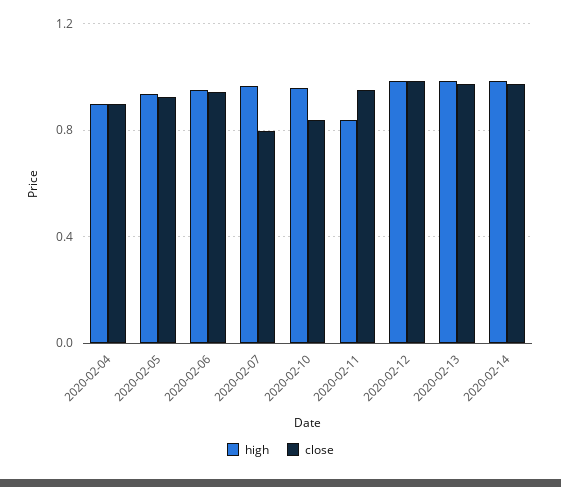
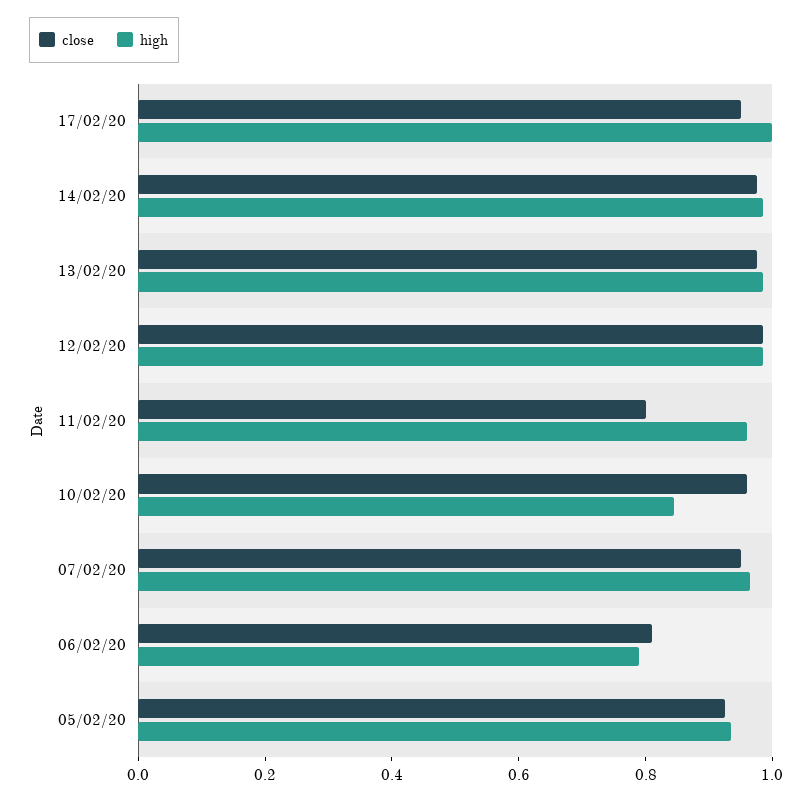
high, 2020-02-04: 0.9 -> none
close, 2020-02-04: 0.9 -> none
high, 2020-02-06: 0.95 -> 0.8
close, 2020-02-06: 0.95 -> 0.8
close, 2020-02-07: 0.8 -> 0.95
high, 2020-02-10: 0.95 -> 0.85
close, 2020-02-10: 0.85 -> 0.95
high, 2020-02-11: 0.85 -> 0.95
close, 2020-02-11: 0.95 -> 0.8
close, 17/02/20: none -> 0.95
high, 17/02/20: none -> 1

